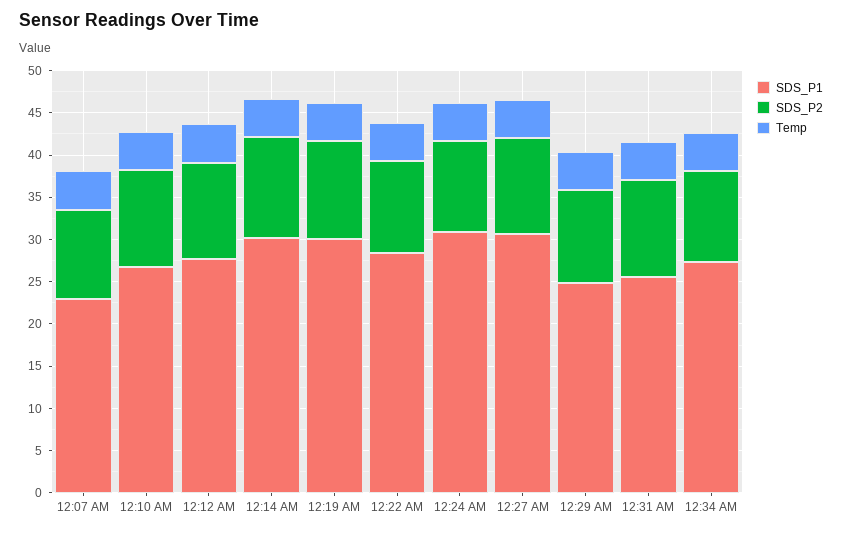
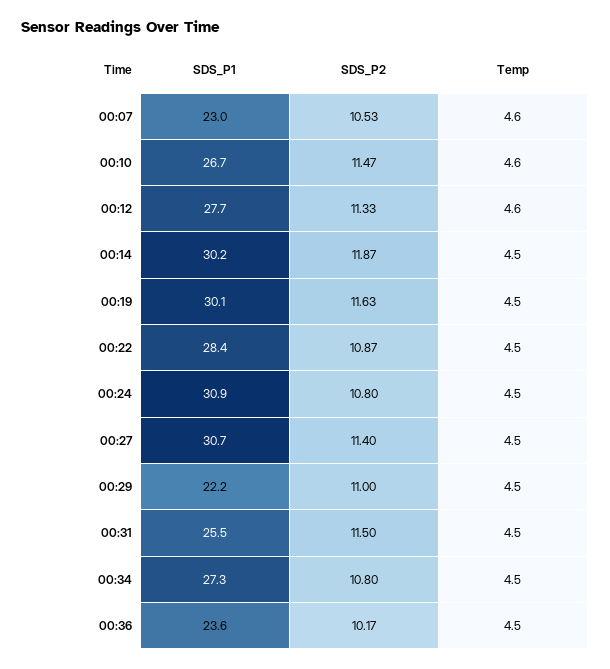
SDS_P1, 12:29 AM: 25 -> 22.2
SDS_P1, 00:36: none -> 23.6
SDS_P2, 00:36: none -> 10.17
Temp, 00:36: none -> 4.5

